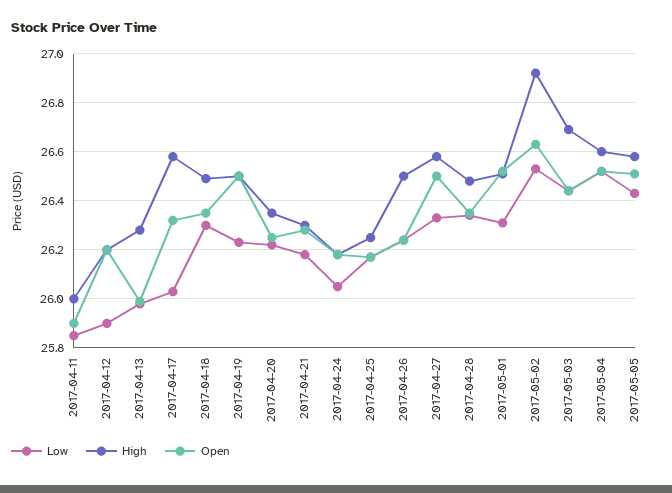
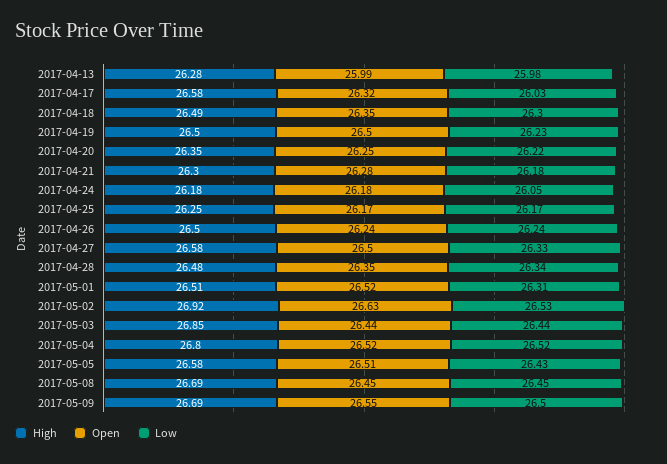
Low, 2017-04-11: 25.85 -> none
High, 2017-04-11: 26 -> none
Open, 2017-04-11: 25.9 -> none
Low, 2017-04-12: 25.9 -> none
High, 2017-04-12: 26.2 -> none
Open, 2017-04-12: 26.2 -> none
High, 2017-05-03: 26.7 -> 26.85
High, 2017-05-04: 26.6 -> 26.8
High, 2017-05-08: none -> 26.69
Open, 2017-05-08: none -> 26.45
Low, 2017-05-08: none -> 26.45
High, 2017-05-09: none -> 26.69
Open, 2017-05-09: none -> 26.55
Low, 2017-05-09: none -> 26.5

